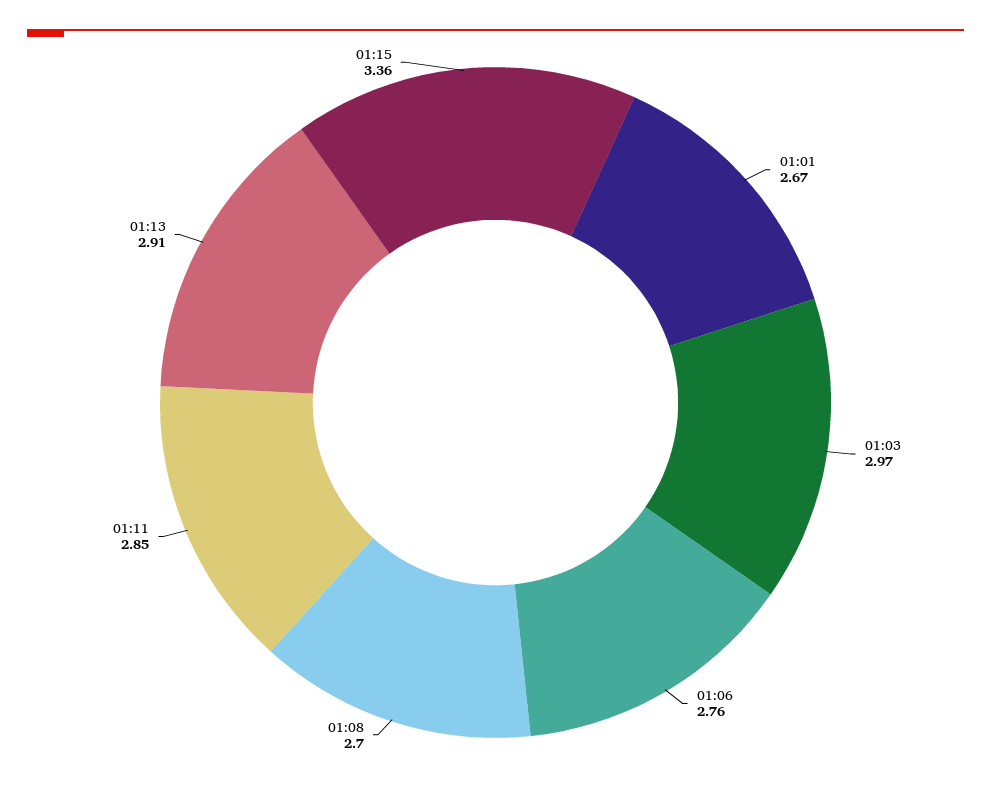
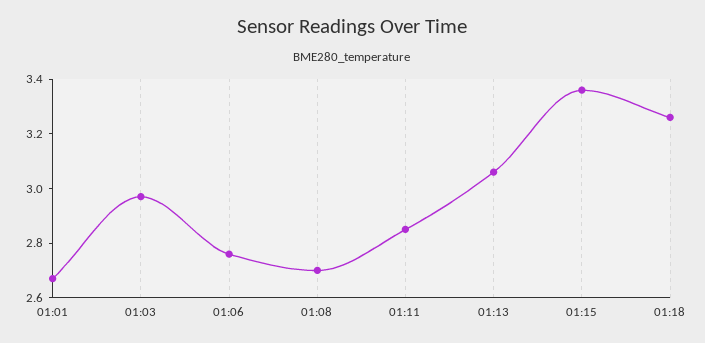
01:13: 2.91 -> 3.05
01:18: none -> 3.25

